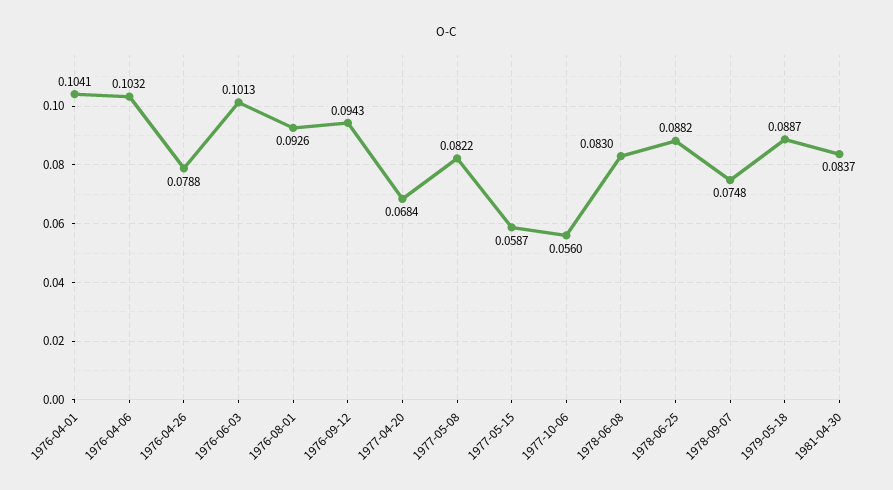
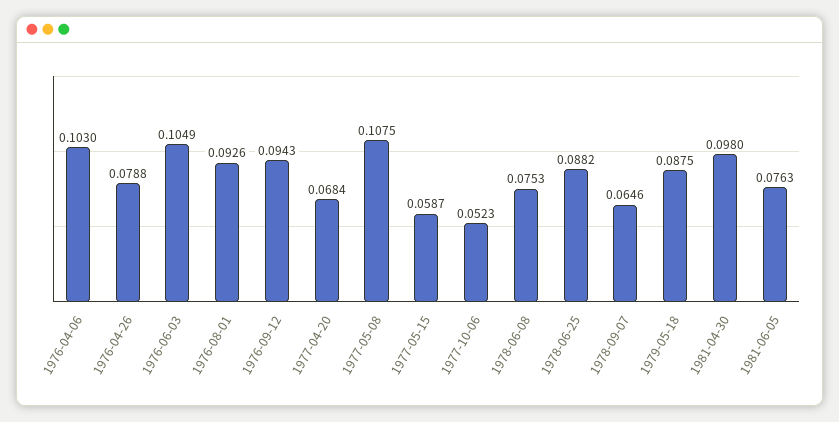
1976-04-01: 0.1041 -> none
1976-04-06: 0.1032 -> 0.103
1976-06-03: 0.1013 -> 0.1049
1977-05-08: 0.0822 -> 0.1075
1977-10-06: 0.056 -> 0.0523
1978-06-08: 0.083 -> 0.0753
1978-09-07: 0.0748 -> 0.0646
1979-05-18: 0.0887 -> 0.0875
1981-04-30: 0.0837 -> 0.098
1981-06-05: none -> 0.0763

